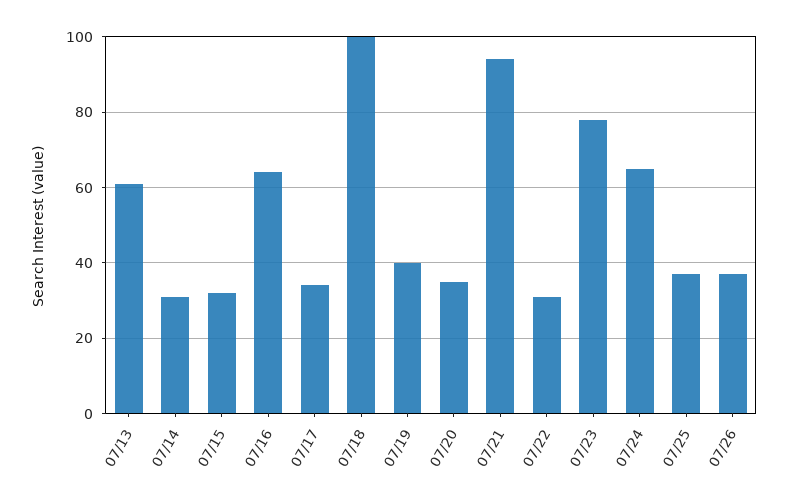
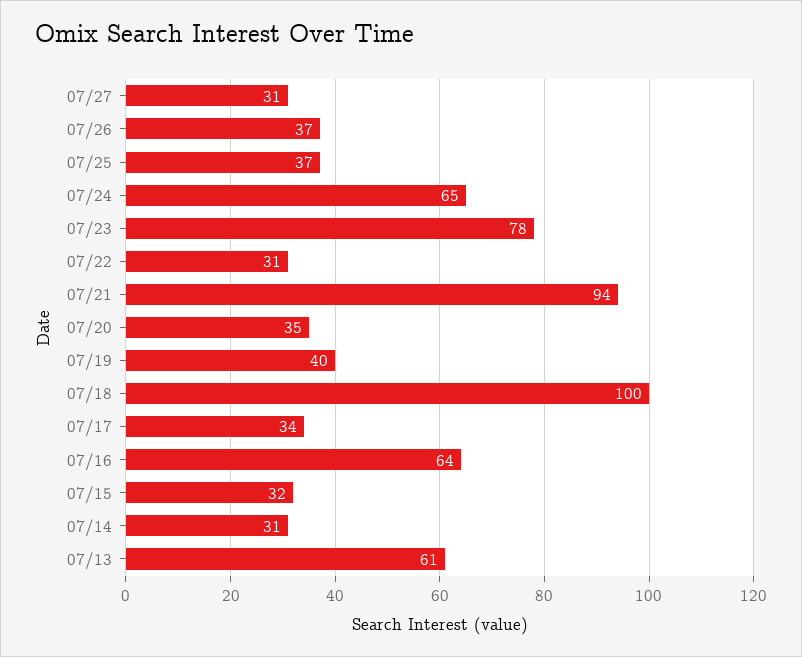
07/27: none -> 31

